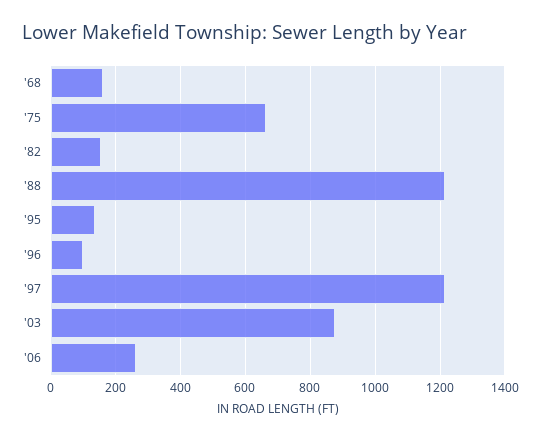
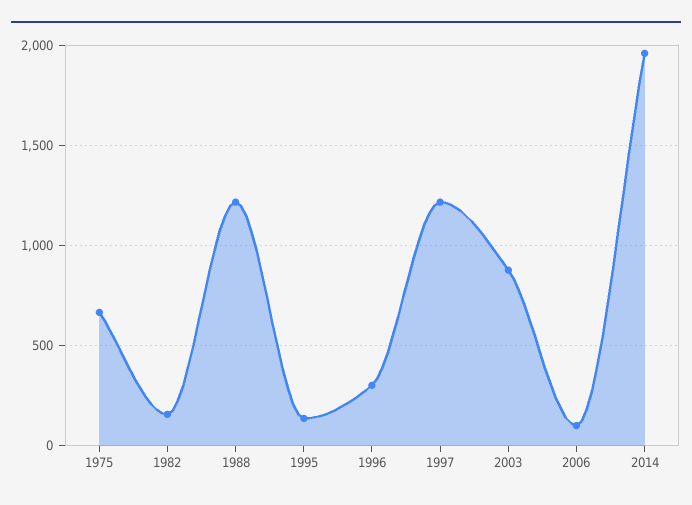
'68: 160 -> none
'96: 100 -> 300
'06: 260 -> 100
2014: none -> 1950

